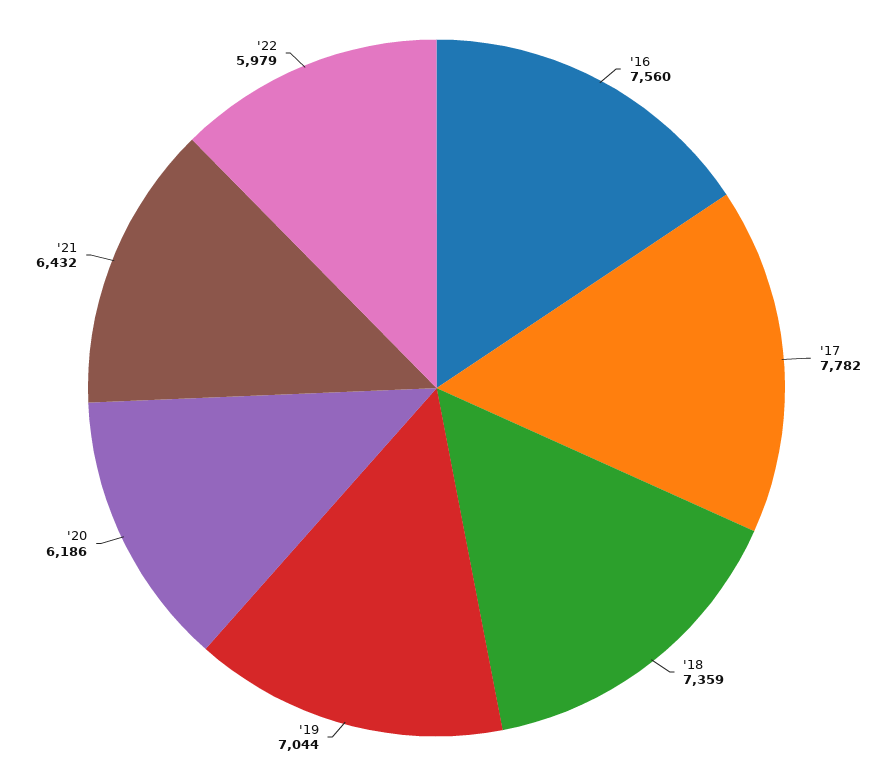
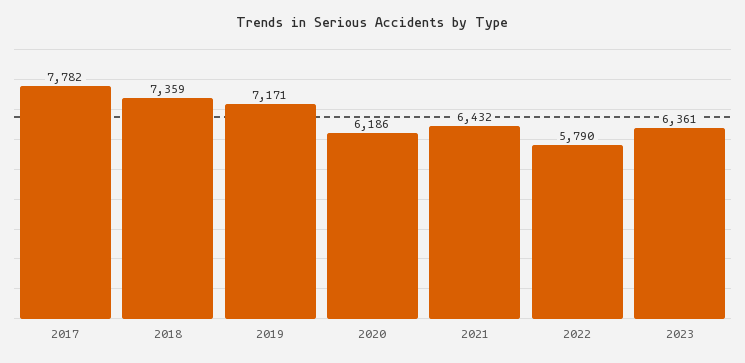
'16: 7560 -> none
'19: 7044 -> 7171
'22: 5979 -> 5790
2023: none -> 6361

